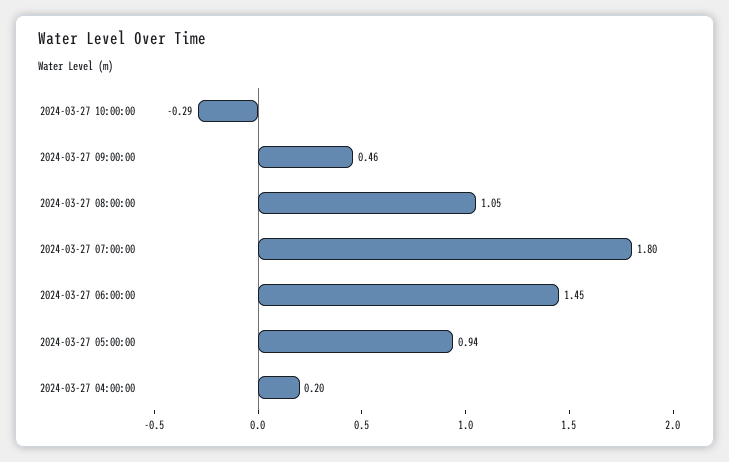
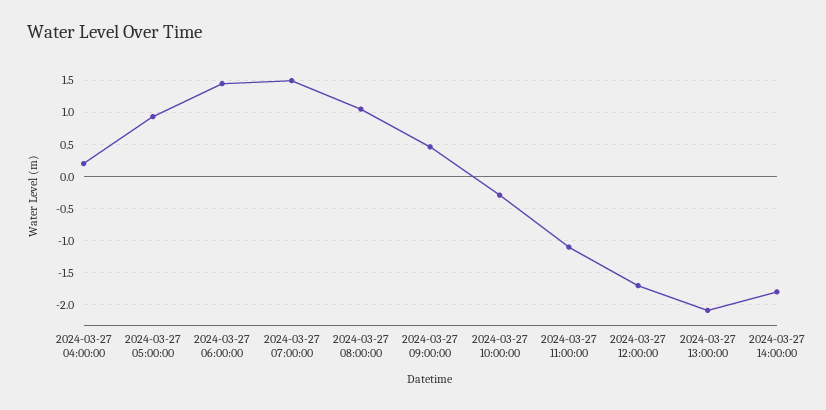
2024-03-27 07:00:00: 1.8 -> 1.5
2024-03-27 11:00:00: none -> -1.1
2024-03-27 12:00:00: none -> -1.7
2024-03-27 13:00:00: none -> -2.1
2024-03-27 14:00:00: none -> -1.8

